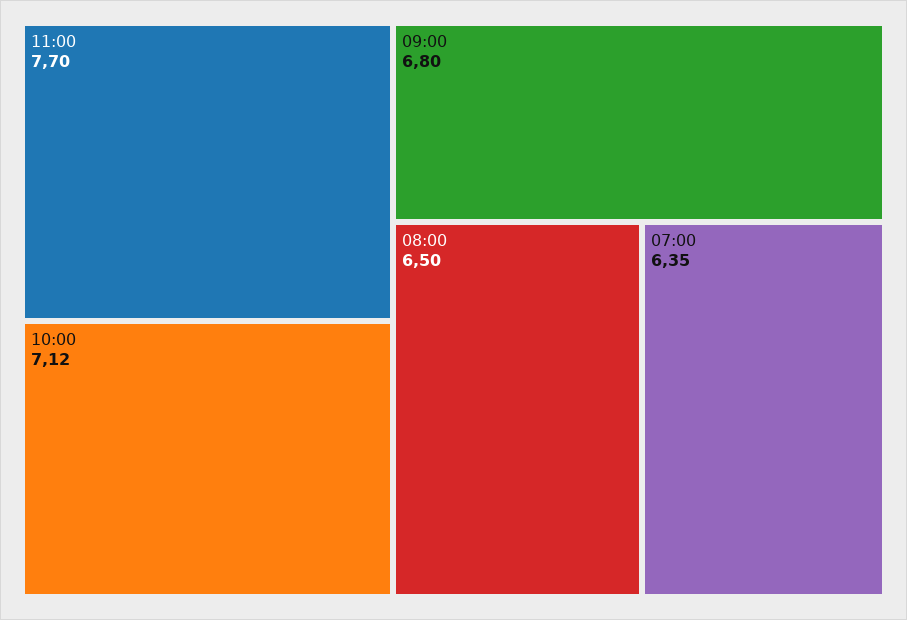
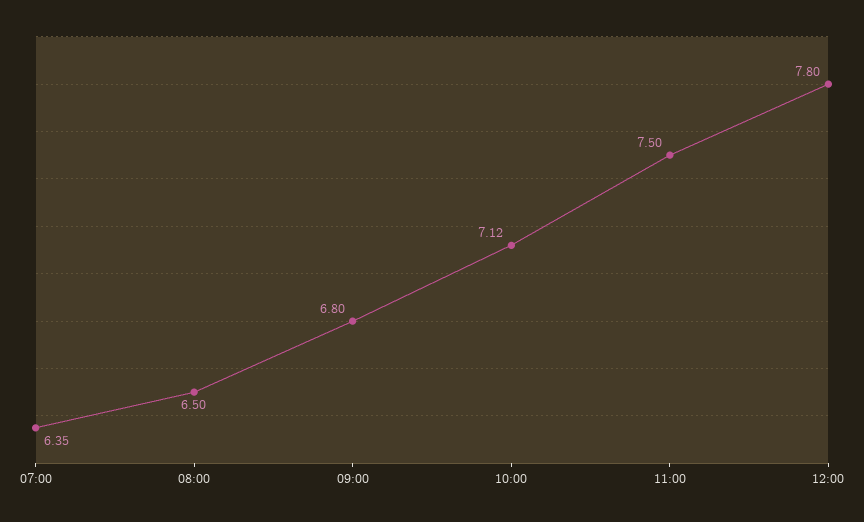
11:00: 7.7 -> 7.5
12:00: none -> 7.8

